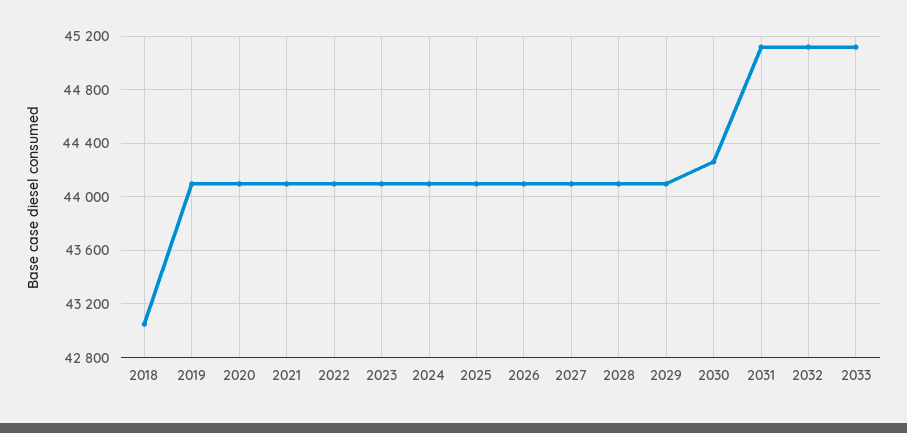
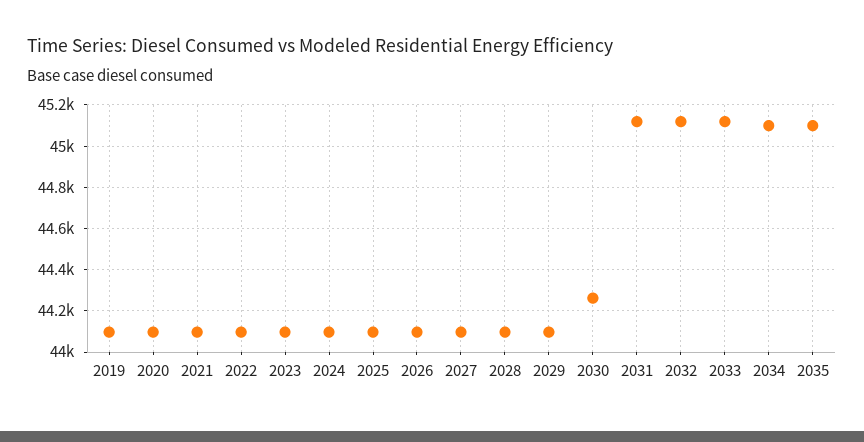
2018: 43050 -> none
2034: none -> 45100
2035: none -> 45100

